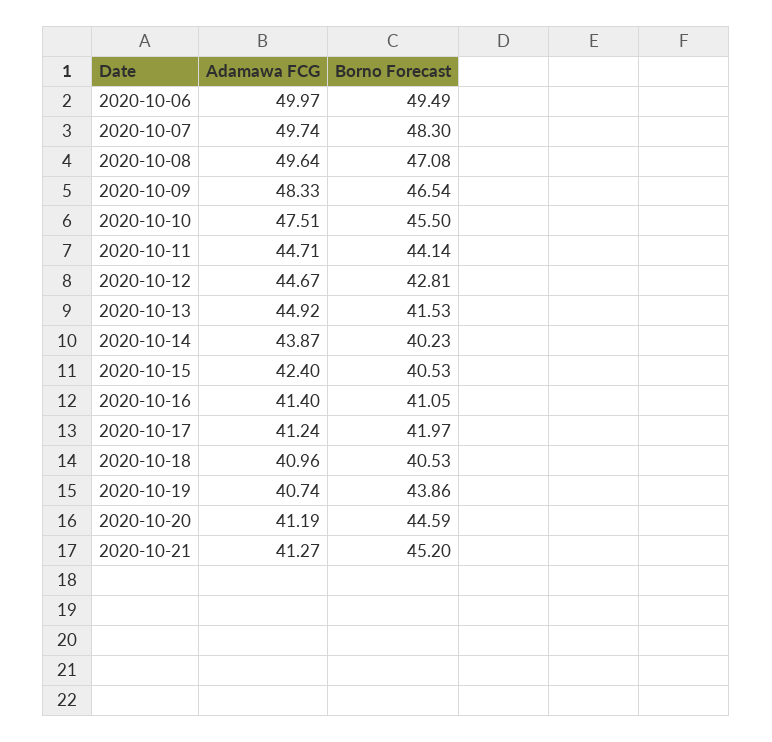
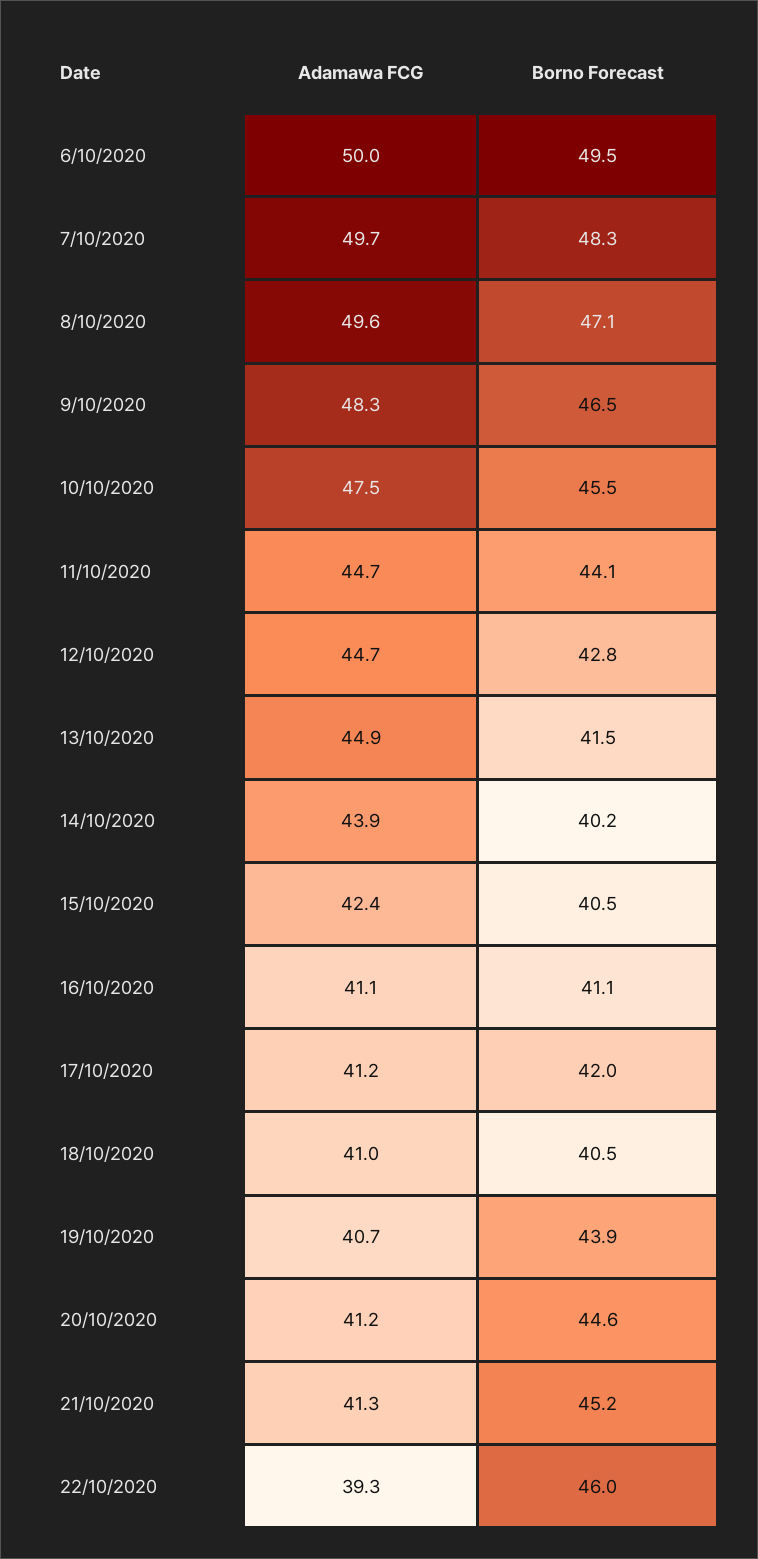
Adamawa FCG, 2020-10-16: 41.4 -> 41.1
Adamawa FCG, 22/10/2020: none -> 39.3
Borno Forecast, 22/10/2020: none -> 46

